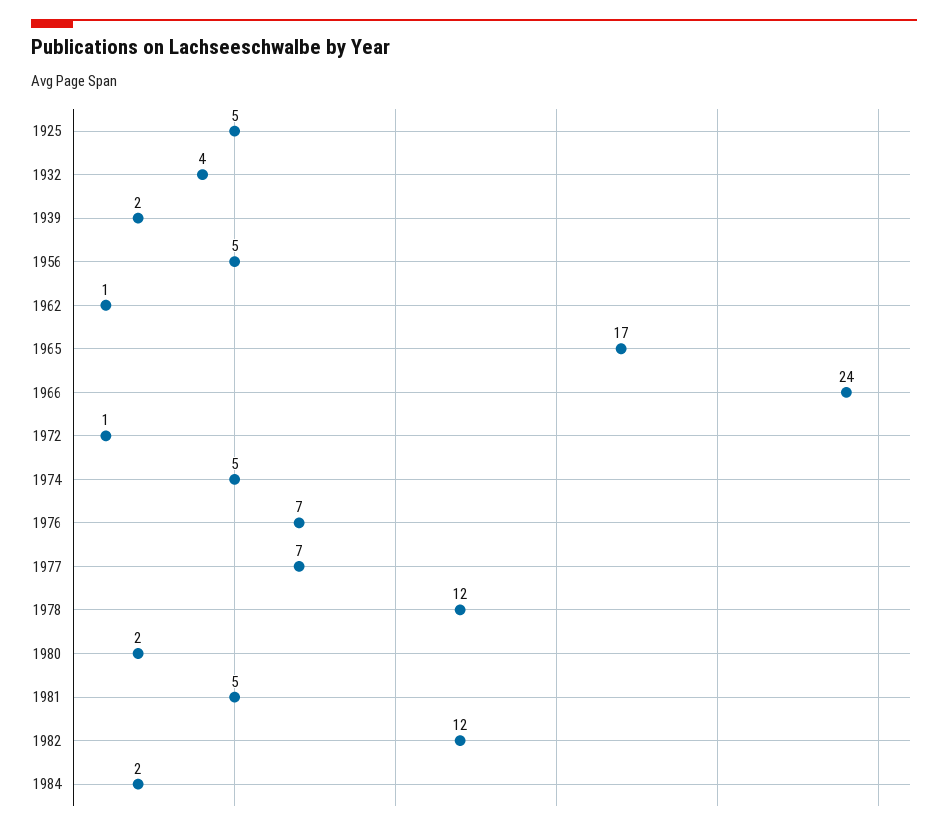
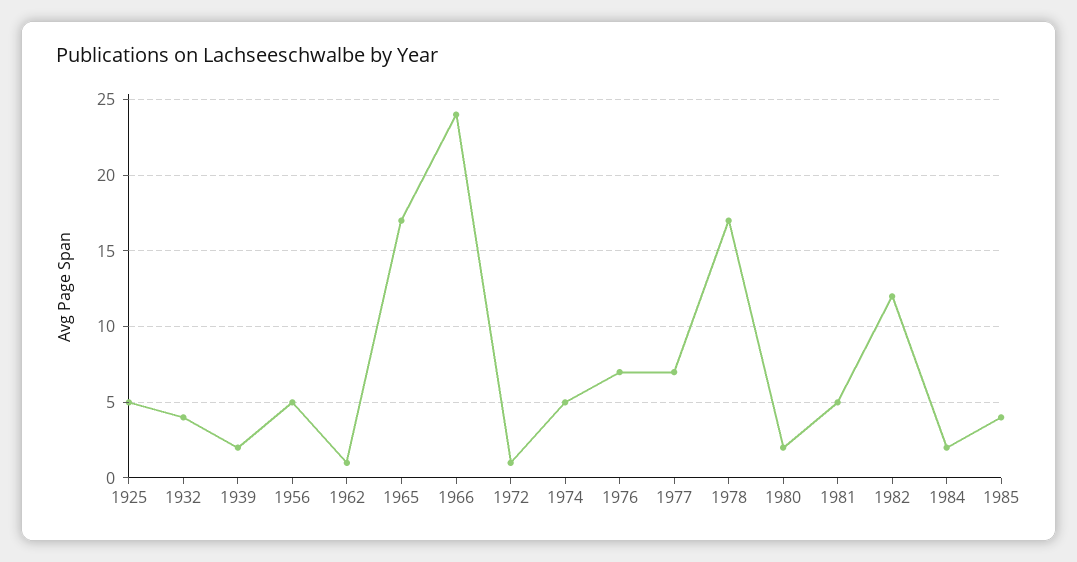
1978: 12 -> 17
1985: none -> 4

